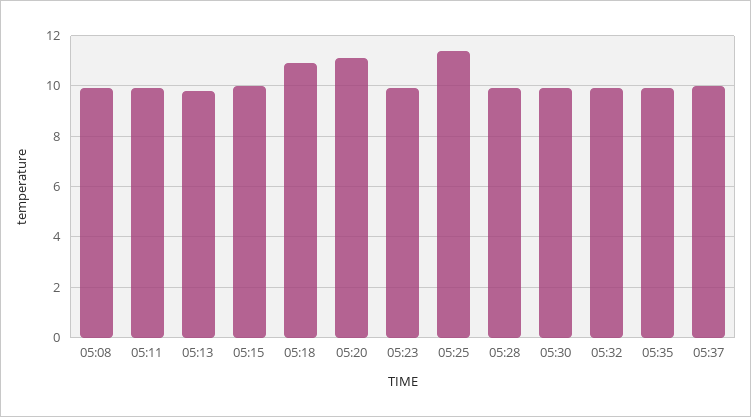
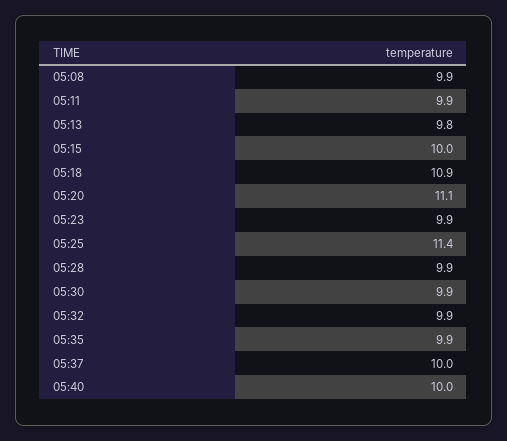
05:40: none -> 10

